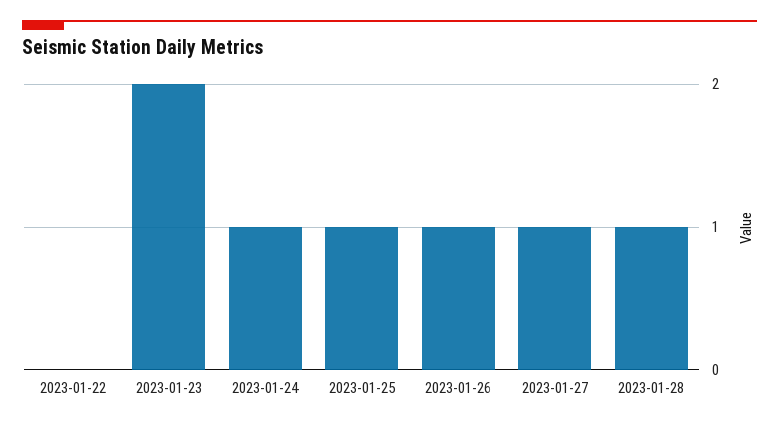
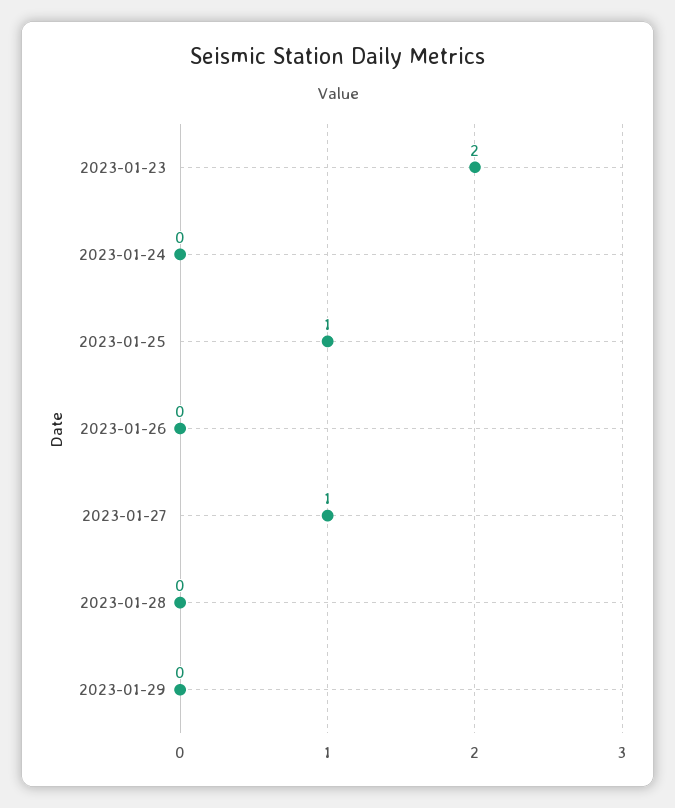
2023-01-22: 0 -> none
2023-01-24: 1 -> 0
2023-01-26: 1 -> 0
2023-01-28: 1 -> 0
2023-01-29: none -> 0

